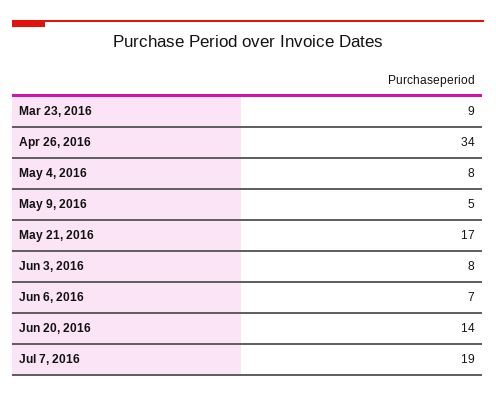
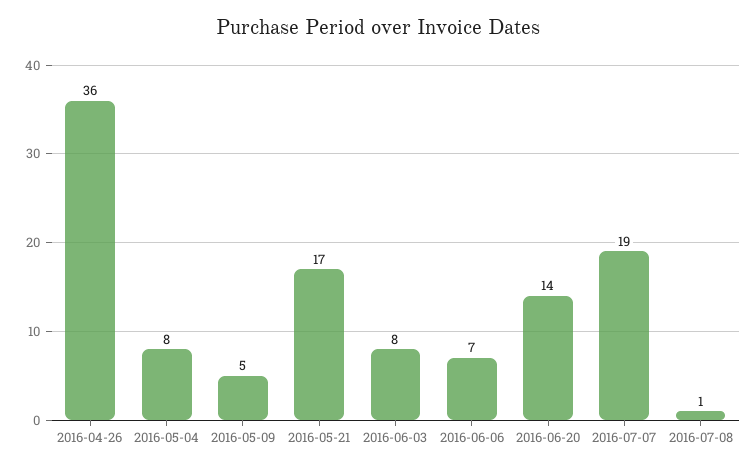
Mar 23, 2016: 9 -> none
Apr 26, 2016: 34 -> 36
2016-07-08: none -> 1

